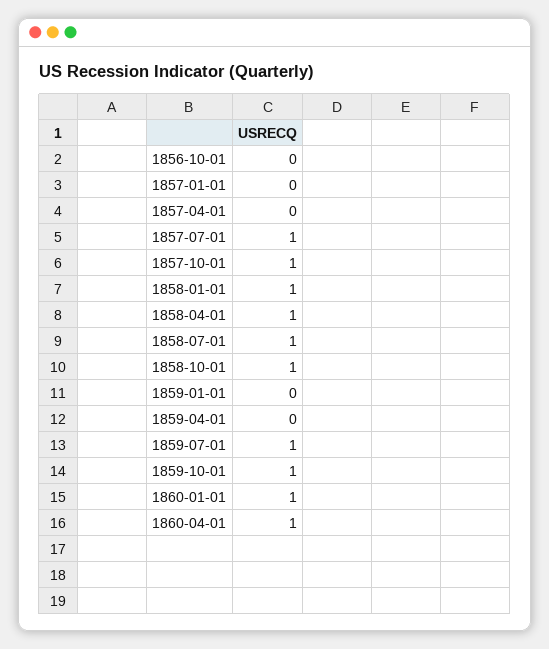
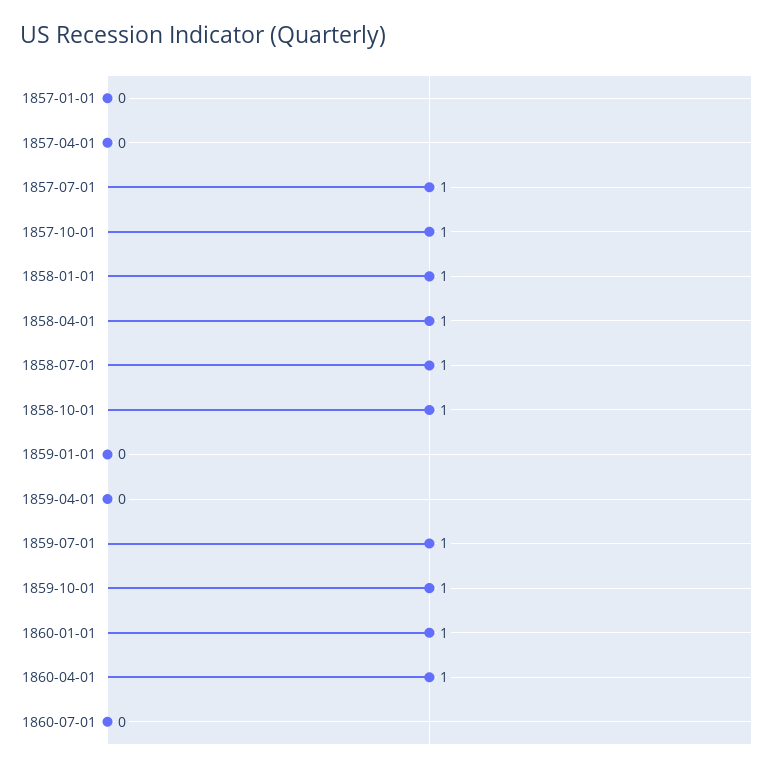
1856-10-01: 0 -> none
1860-07-01: none -> 0

